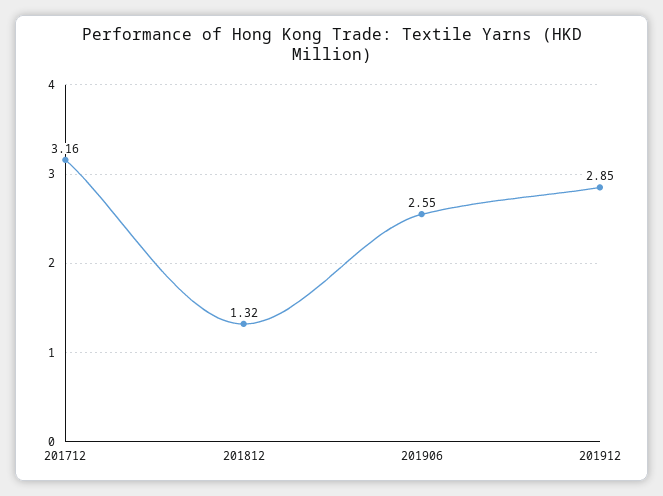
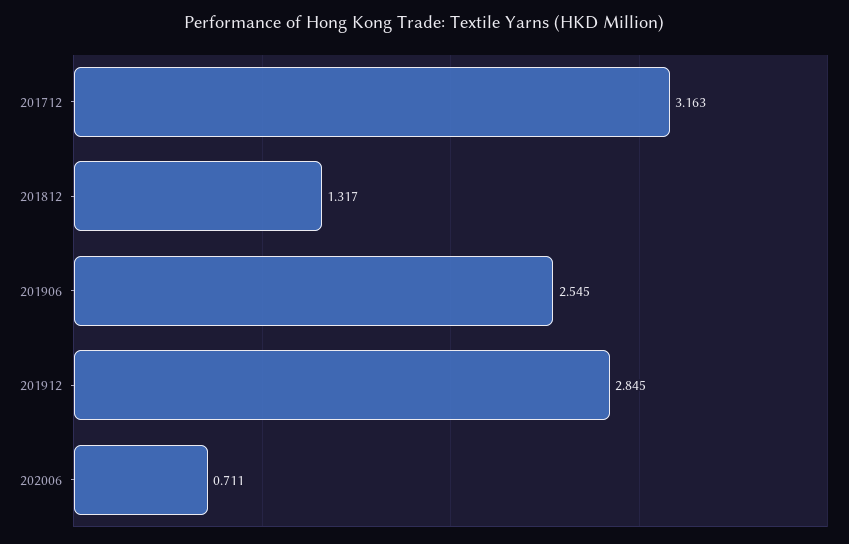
202006: none -> 0.711

